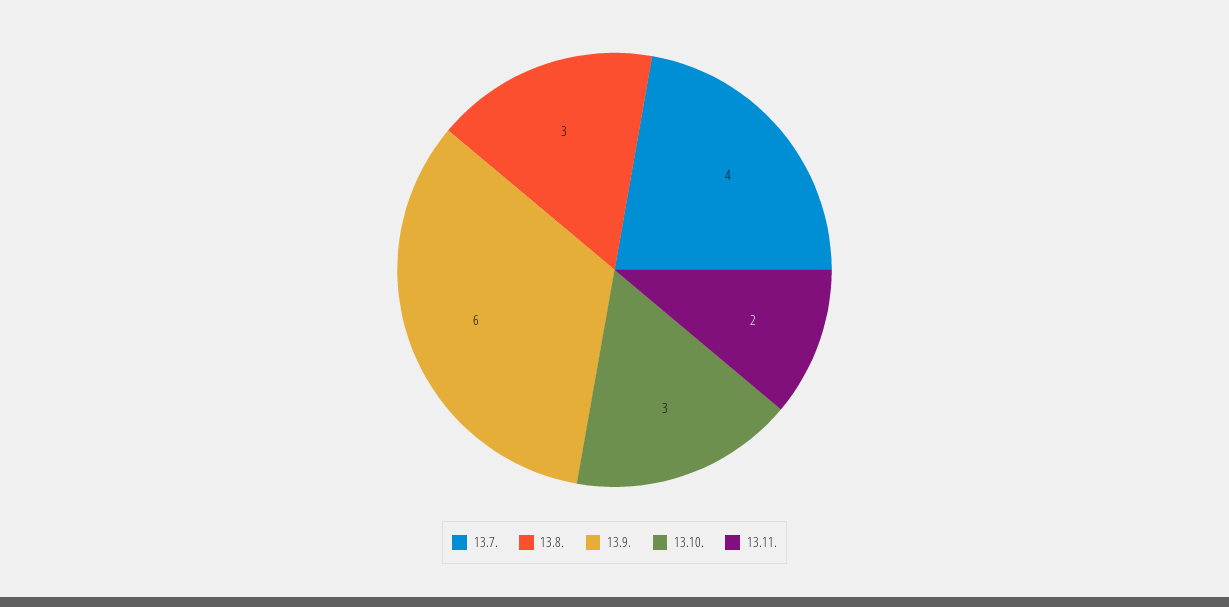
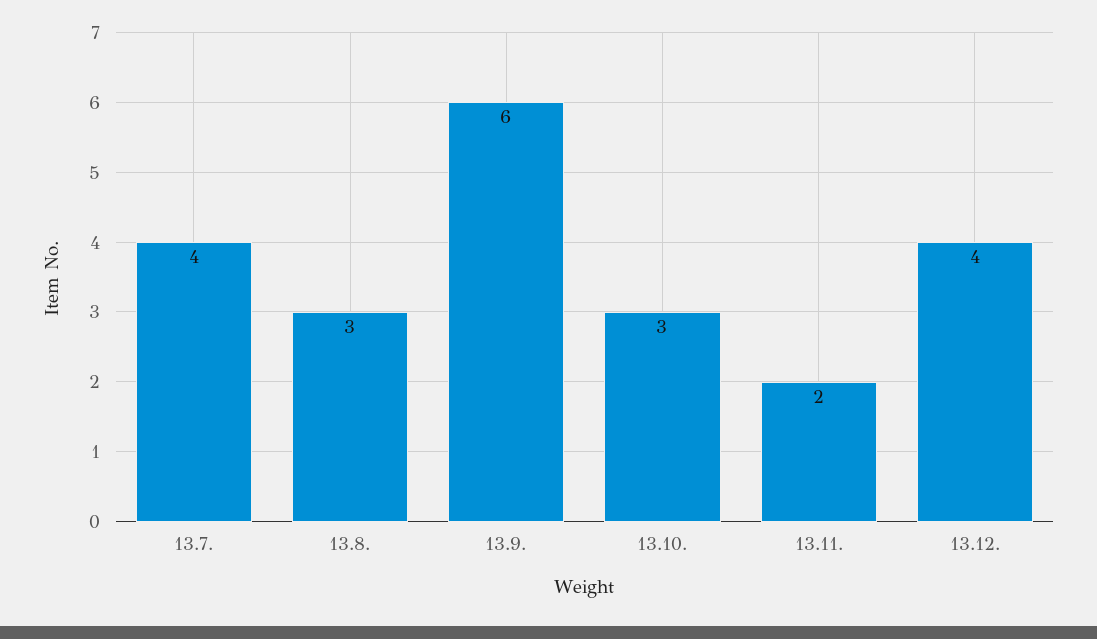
13.12.: none -> 4

